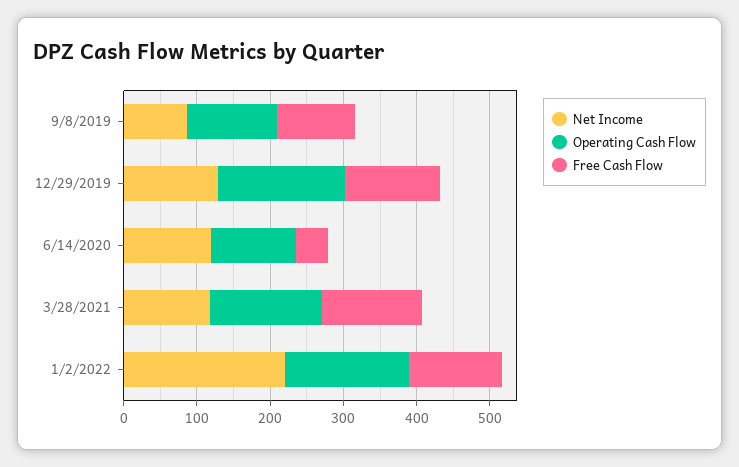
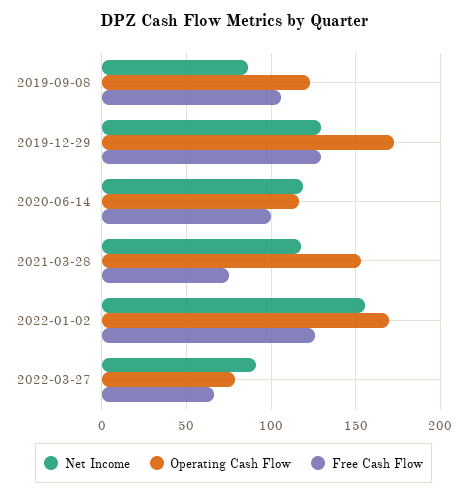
Free Cash Flow, 6/14/2020: 40 -> 100
Free Cash Flow, 3/28/2021: 140 -> 75
Net Income, 1/2/2022: 220 -> 155
Net Income, 2022-03-27: none -> 90
Operating Cash Flow, 2022-03-27: none -> 80
Free Cash Flow, 2022-03-27: none -> 65

